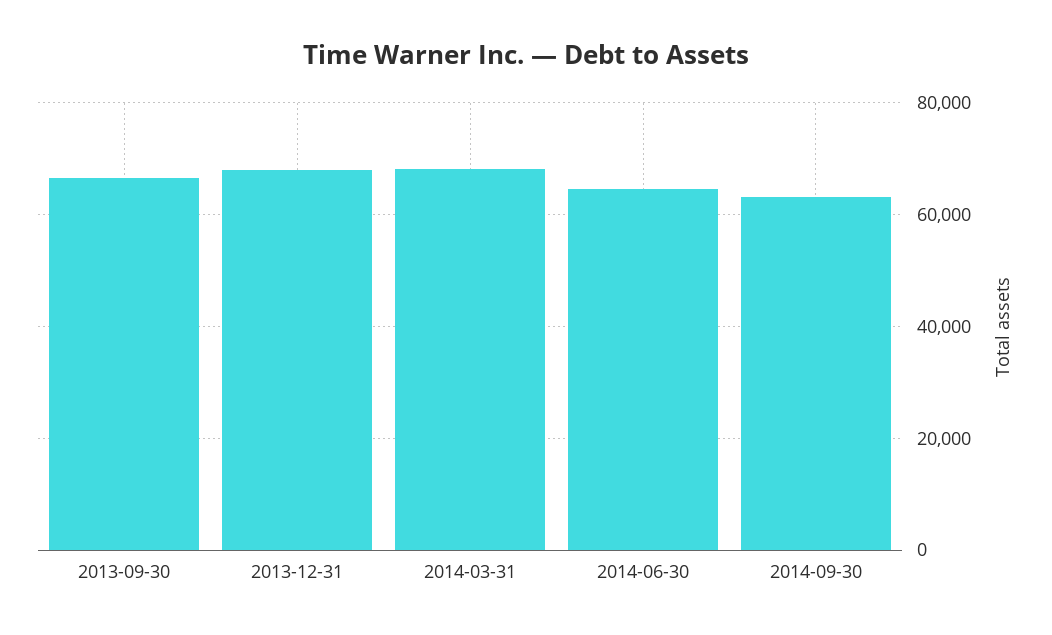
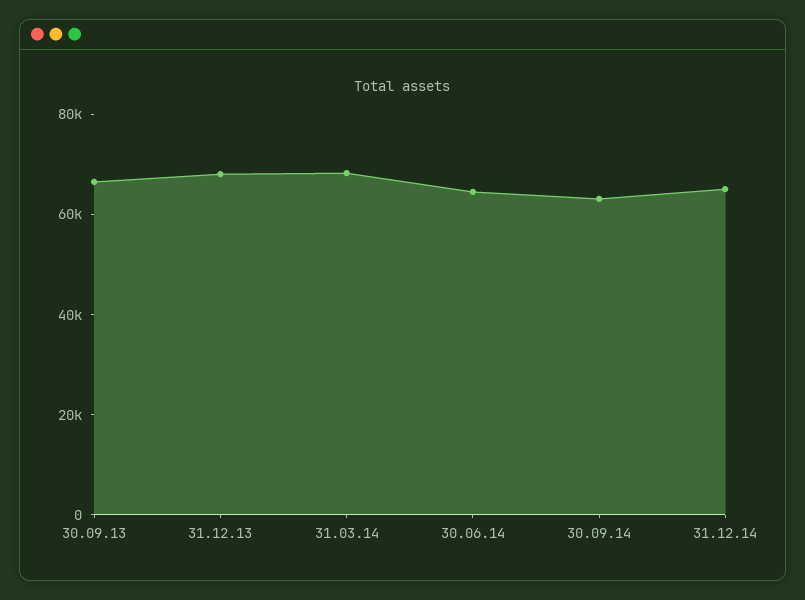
31.12.14: none -> 65000

